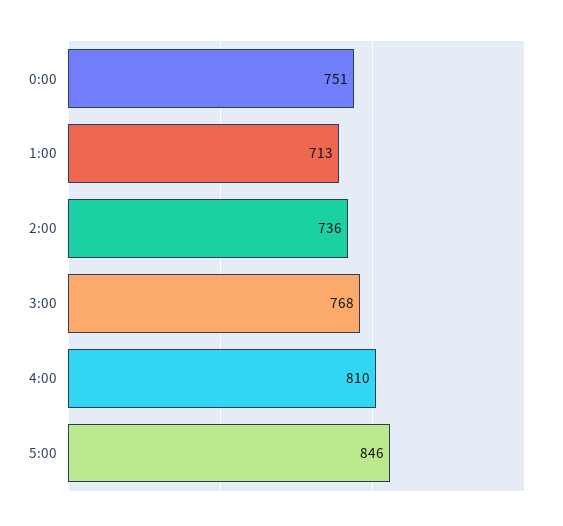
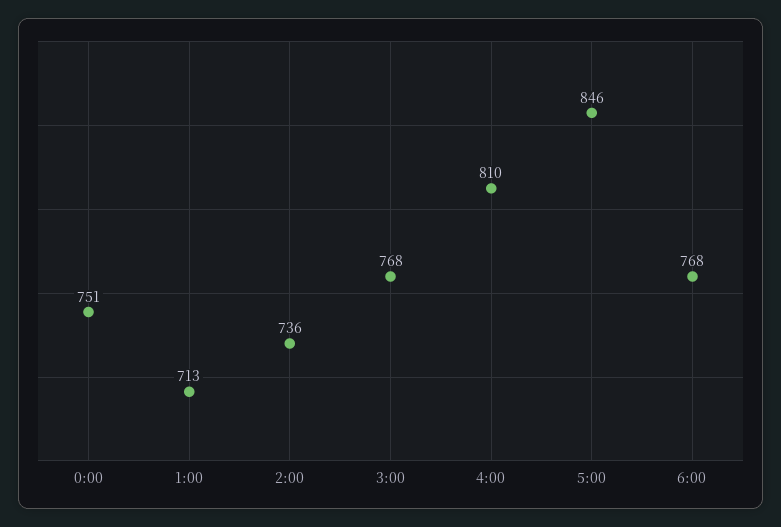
6:00: none -> 768

